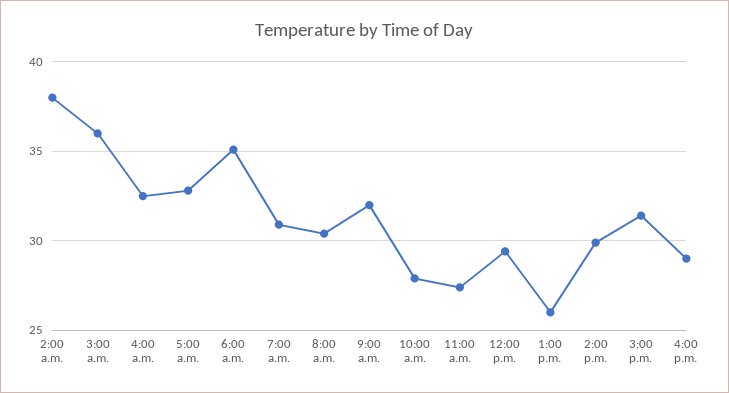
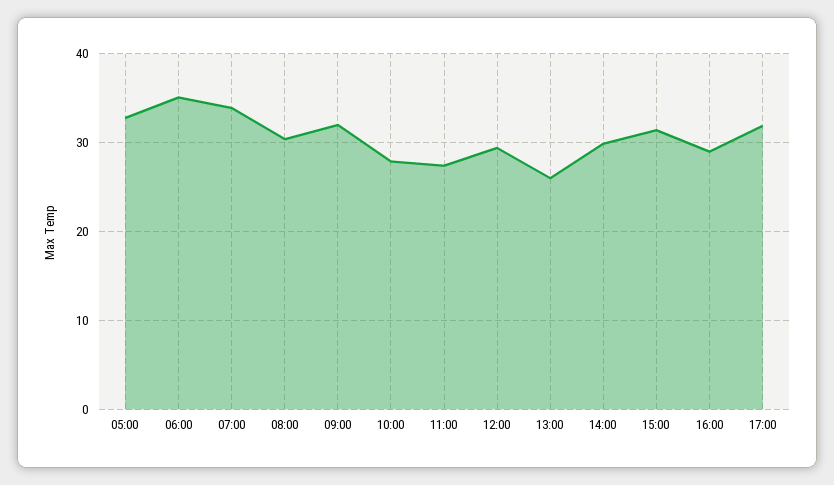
2:00 a.m.: 38 -> none
3:00 a.m.: 36 -> none
4:00 a.m.: 32.5 -> none
7:00 a.m.: 31 -> 34
17:00: none -> 32

